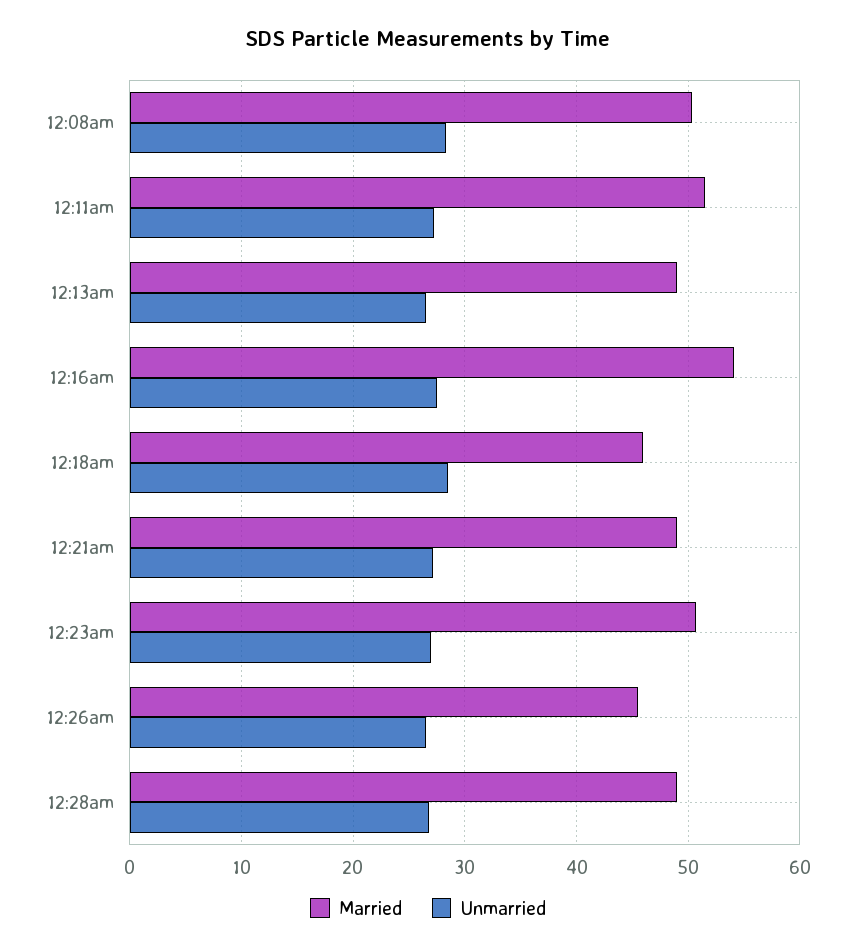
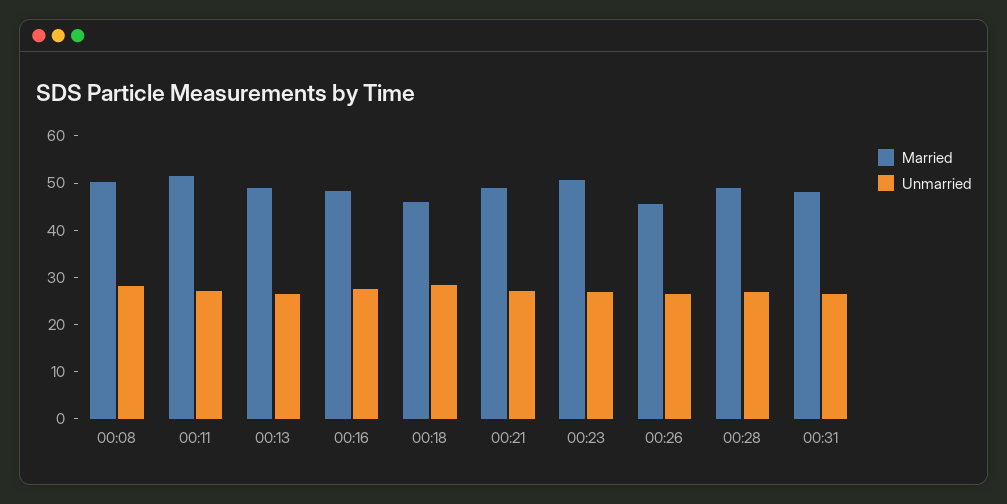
Married, 12:16am: 54 -> 48
Married, 00:31: none -> 48
Unmarried, 00:31: none -> 26

